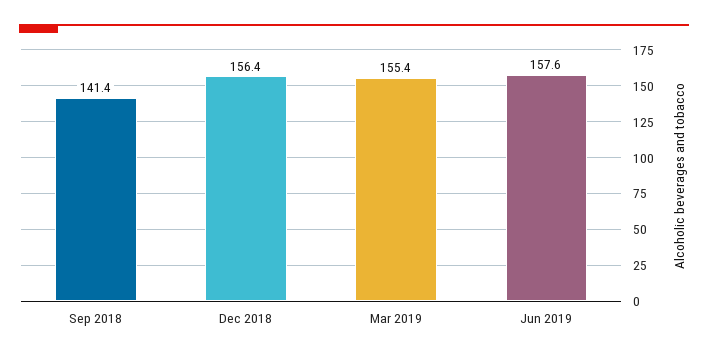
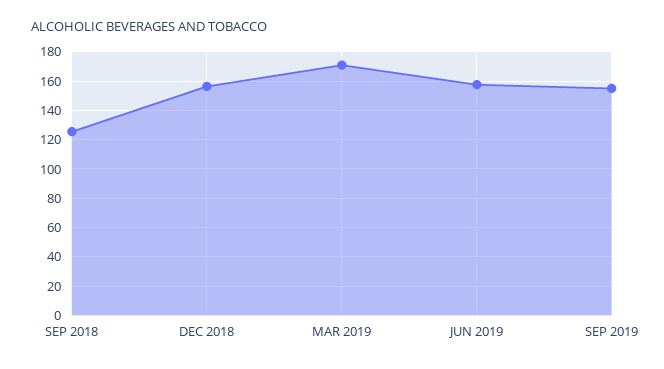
Sep 2018: 141.4 -> 125
Mar 2019: 155.4 -> 170
SEP 2019: none -> 155

